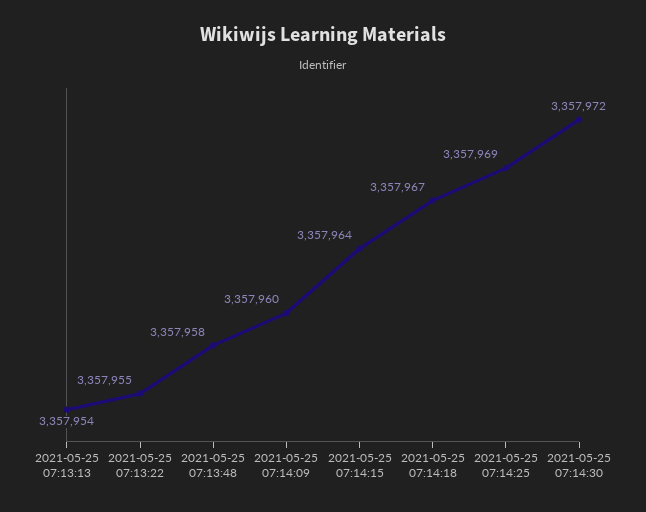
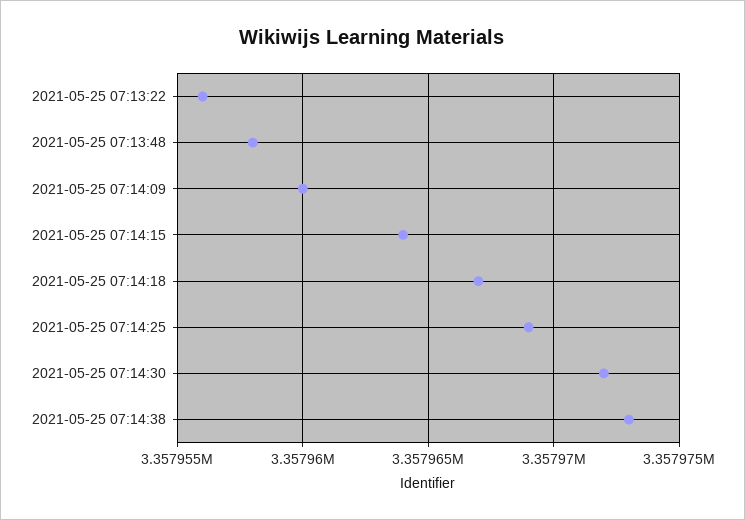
2021-05-25 07:13:13: 3357954 -> none
2021-05-25 07:13:22: 3357955 -> 3357956
2021-05-25 07:14:38: none -> 3357973

